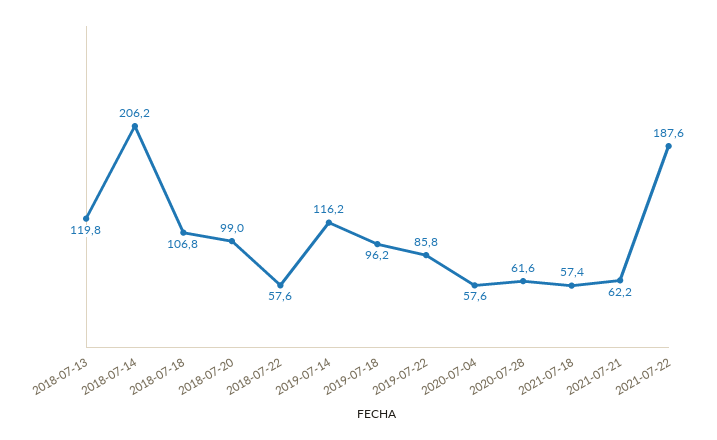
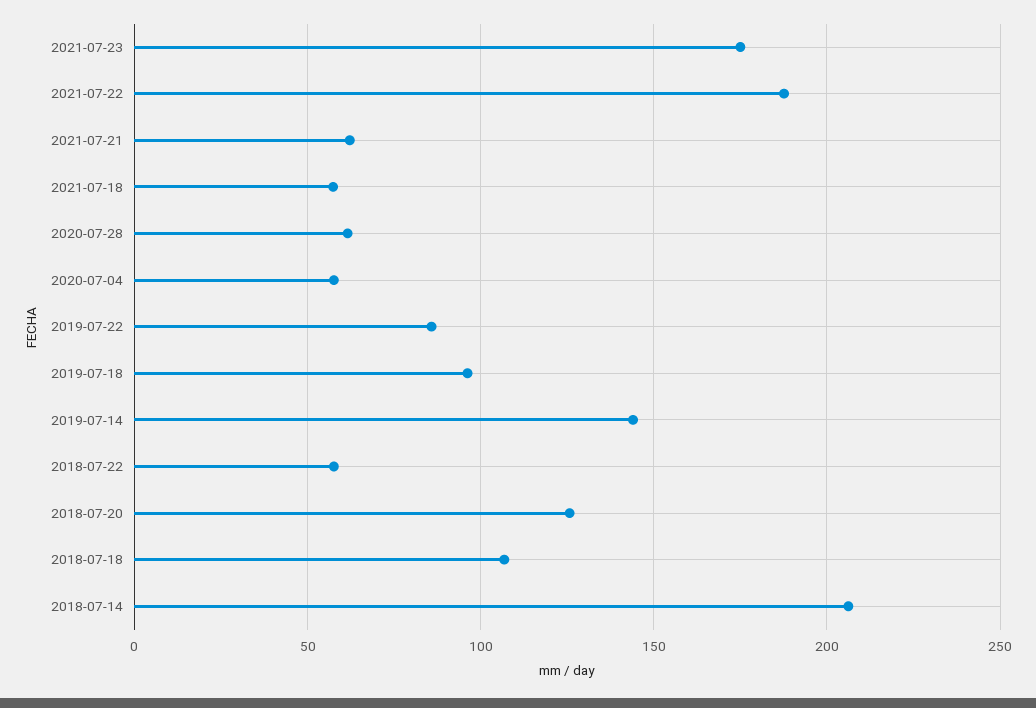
2018-07-13: 119.8 -> none
2018-07-20: 99 -> 125
2019-07-14: 116.2 -> 145
2021-07-23: none -> 175

